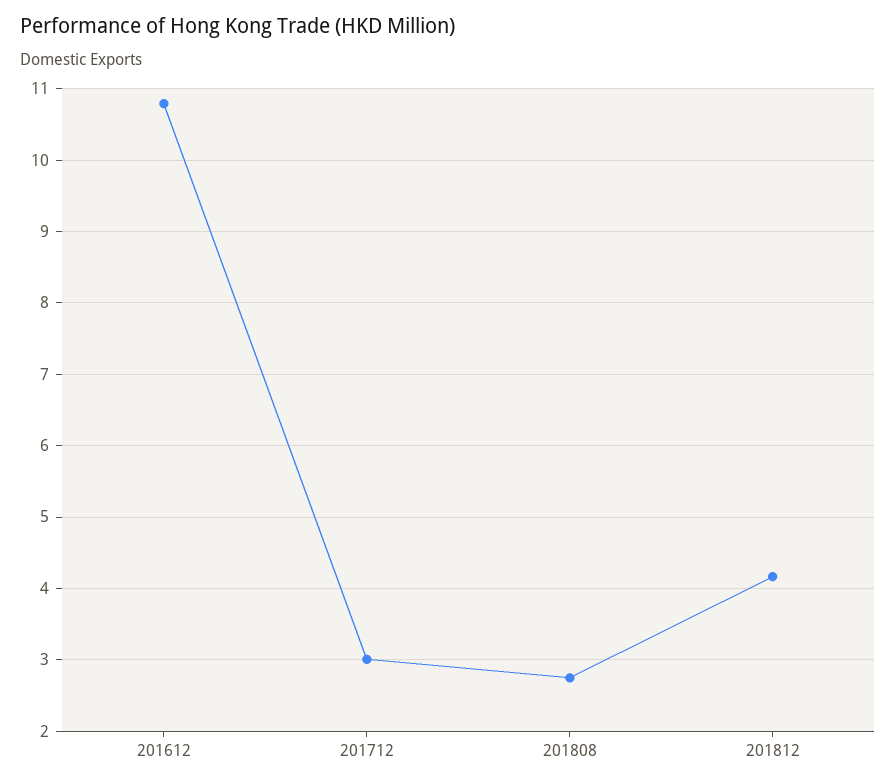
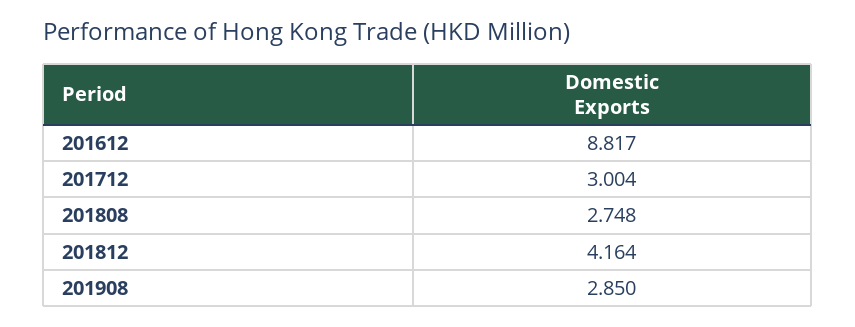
201612: 10.8 -> 8.817
201908: none -> 2.85

